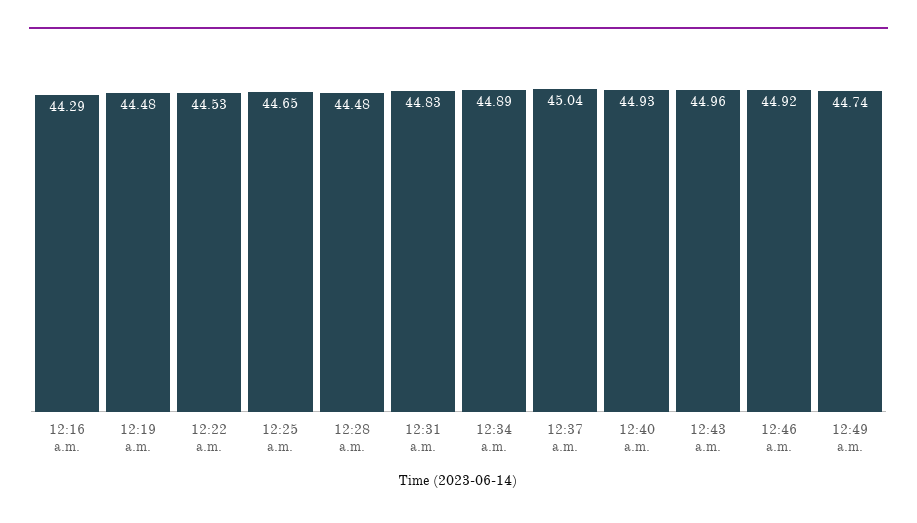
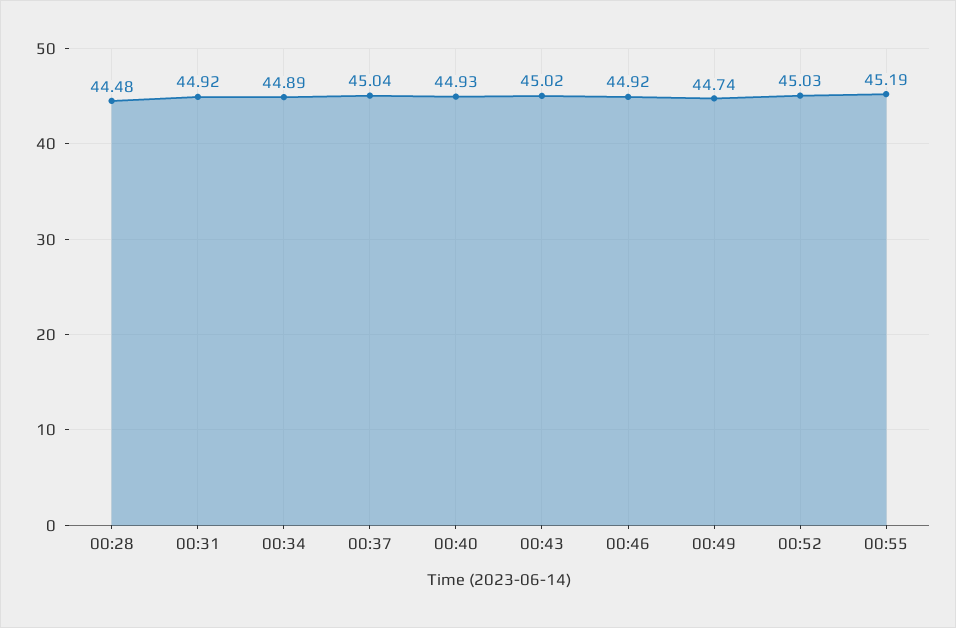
12:16 a.m.: 44.29 -> none
12:19 a.m.: 44.48 -> none
12:22 a.m.: 44.53 -> none
12:25 a.m.: 44.65 -> none
12:31 a.m.: 44.83 -> 44.92
12:43 a.m.: 44.96 -> 45.02
00:52: none -> 45.03
00:55: none -> 45.19

